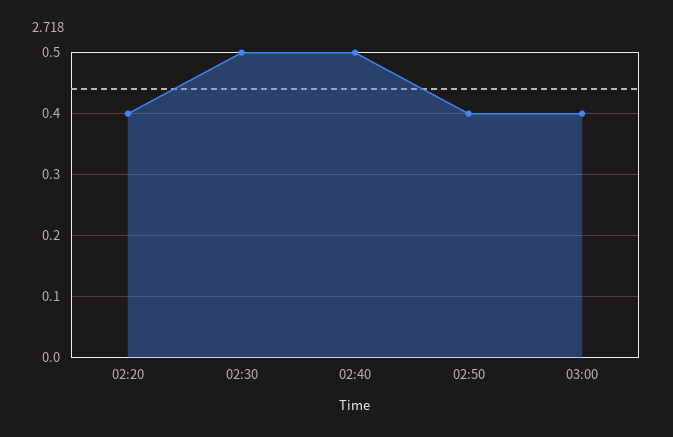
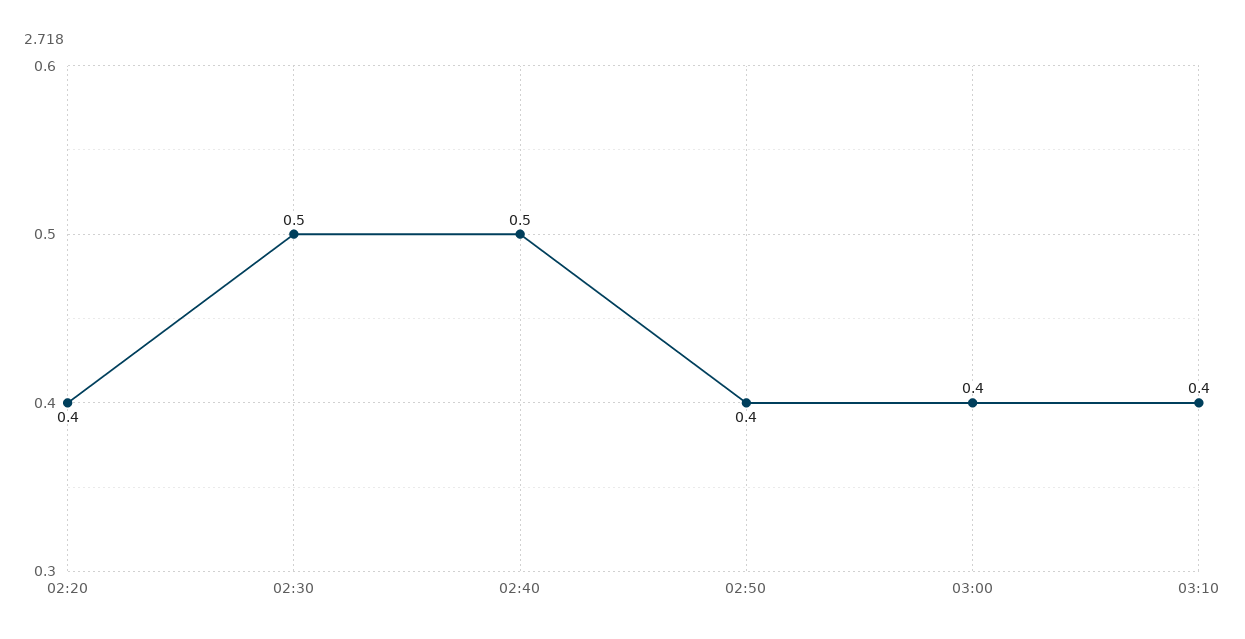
03:10: none -> 0.4

